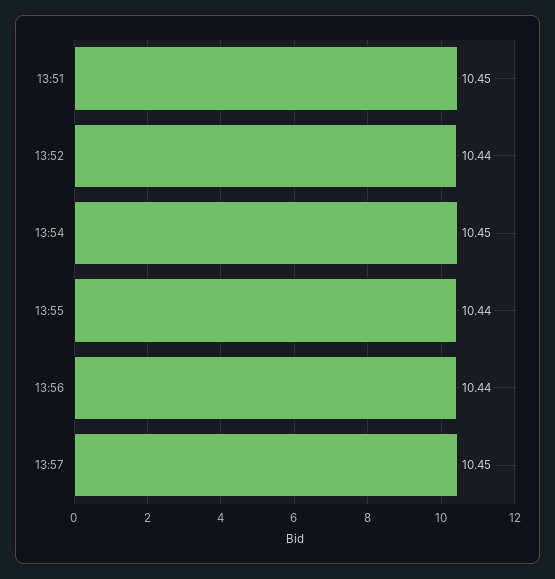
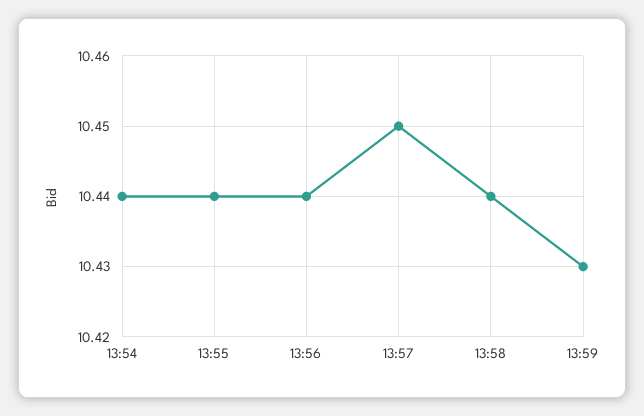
13:51: 10.45 -> none
13:52: 10.44 -> none
13:54: 10.45 -> 10.44
13:58: none -> 10.44
13:59: none -> 10.43

